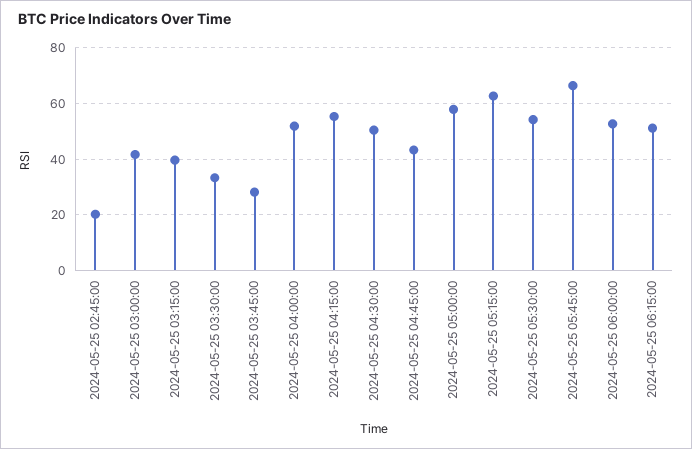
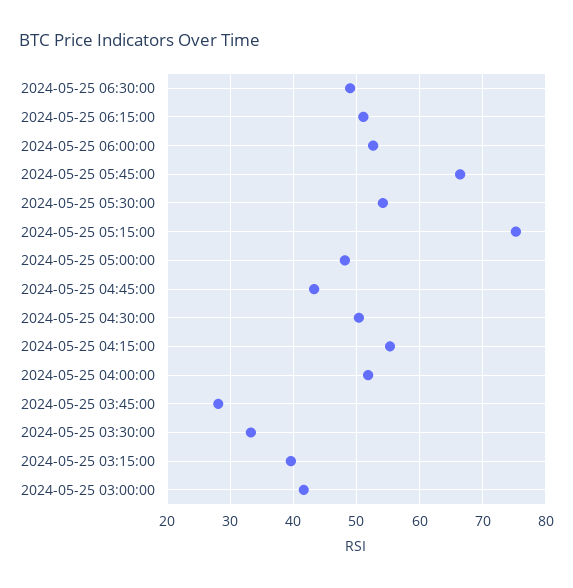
2024-05-25 02:45:00: 20 -> none
2024-05-25 05:00:00: 57.5 -> 48
2024-05-25 05:15:00: 62.5 -> 75
2024-05-25 06:30:00: none -> 49

